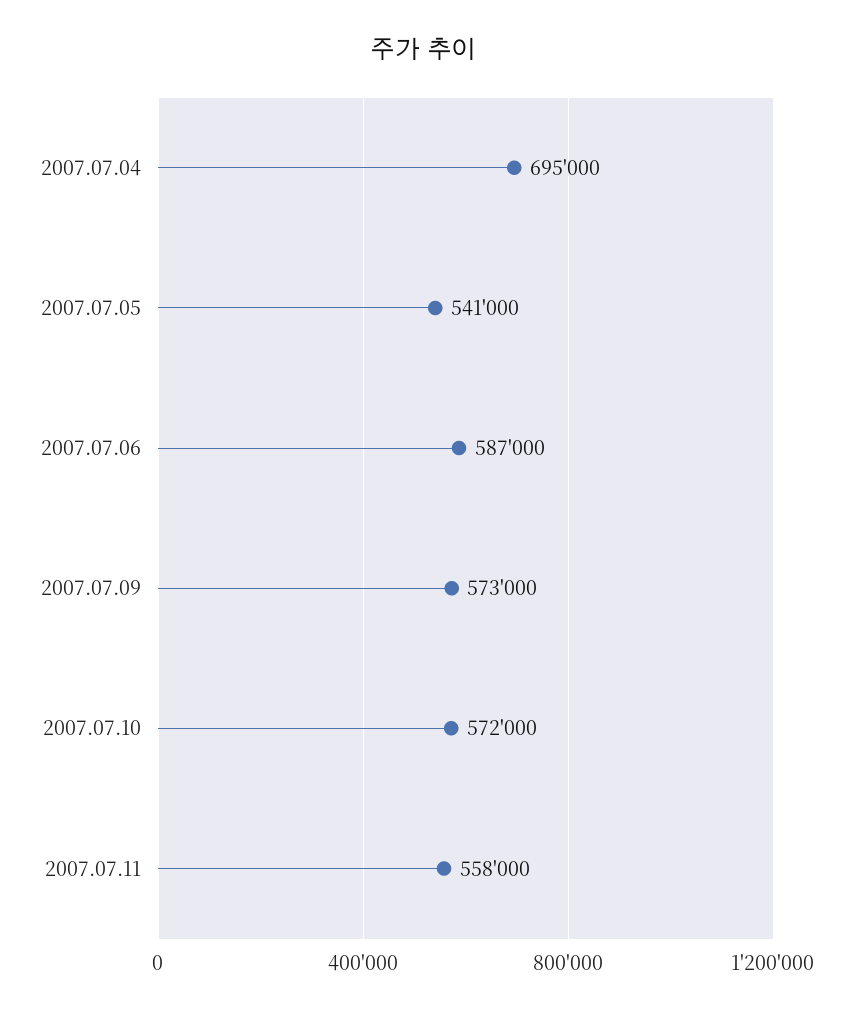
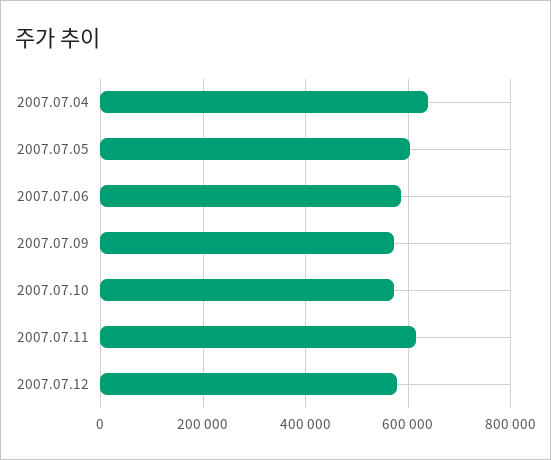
2007.07.04: 695000 -> 640000
2007.07.05: 541000 -> 600000
2007.07.11: 558000 -> 620000
2007.07.12: none -> 580000

